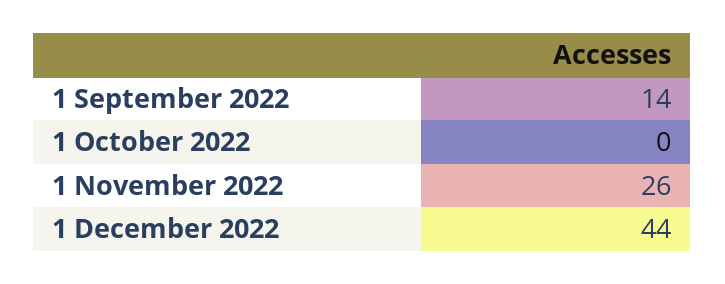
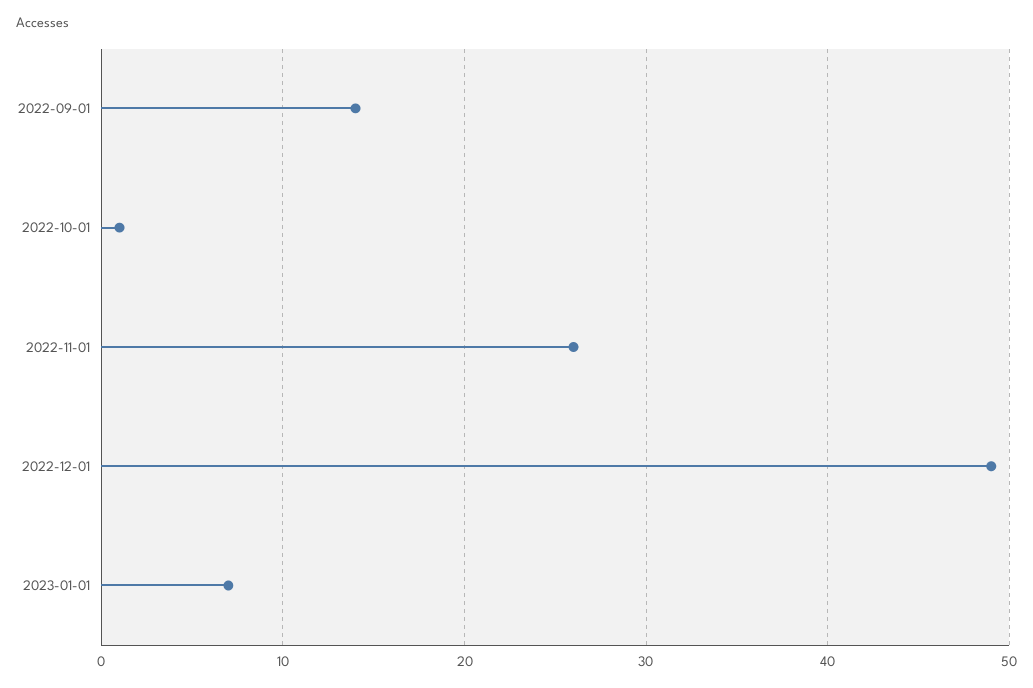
1 October 2022: 0 -> 1
1 December 2022: 44 -> 49
2023-01-01: none -> 7

